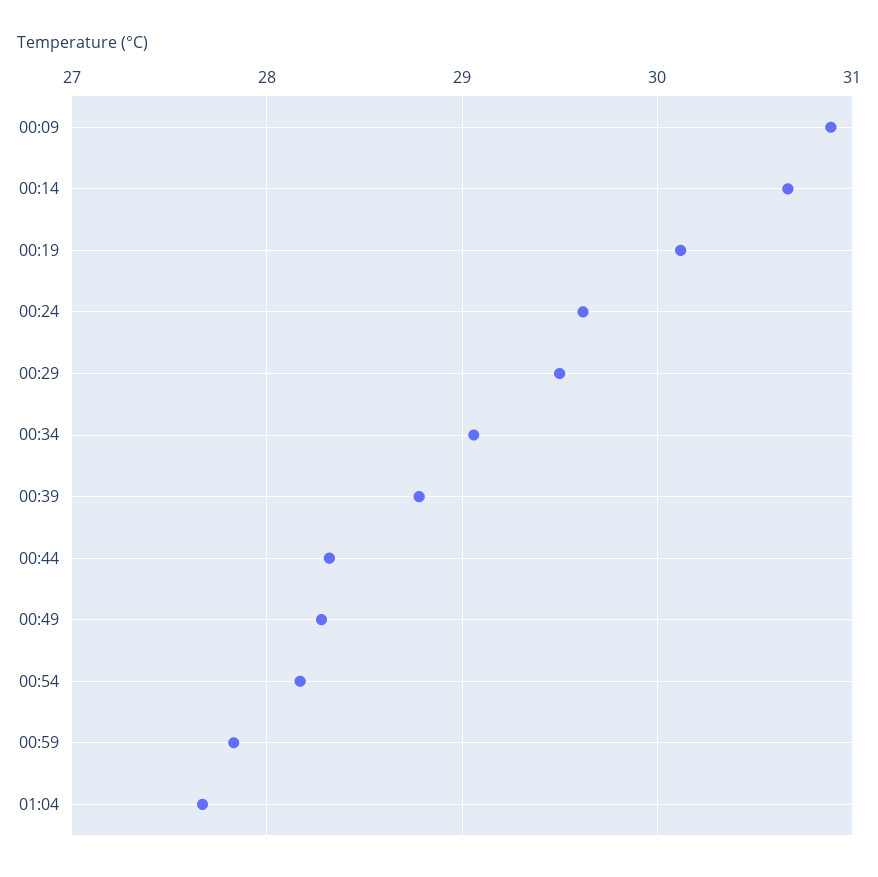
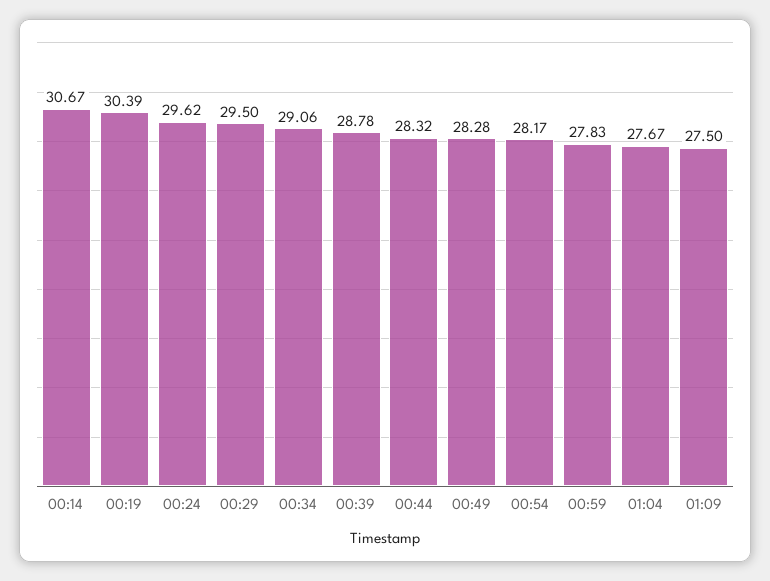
00:09: 30.9 -> none
00:19: 30.1 -> 30.39
01:09: none -> 27.5

